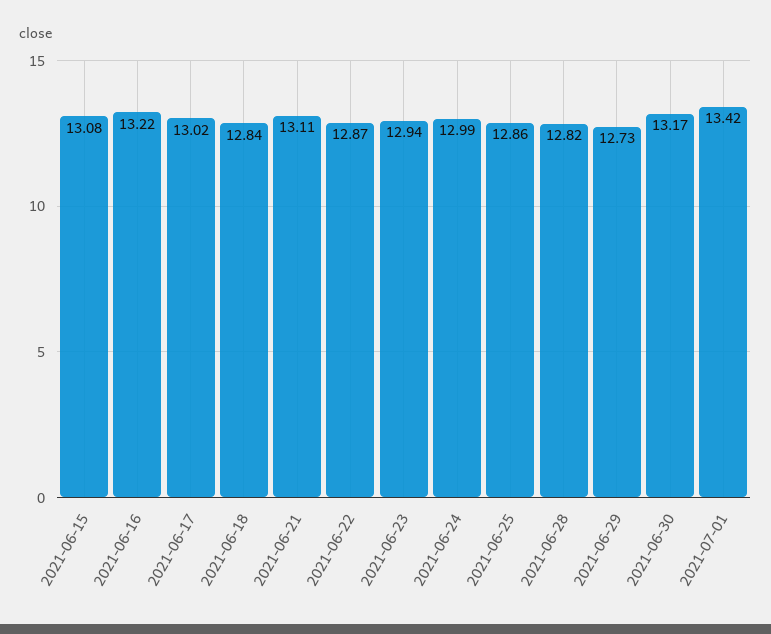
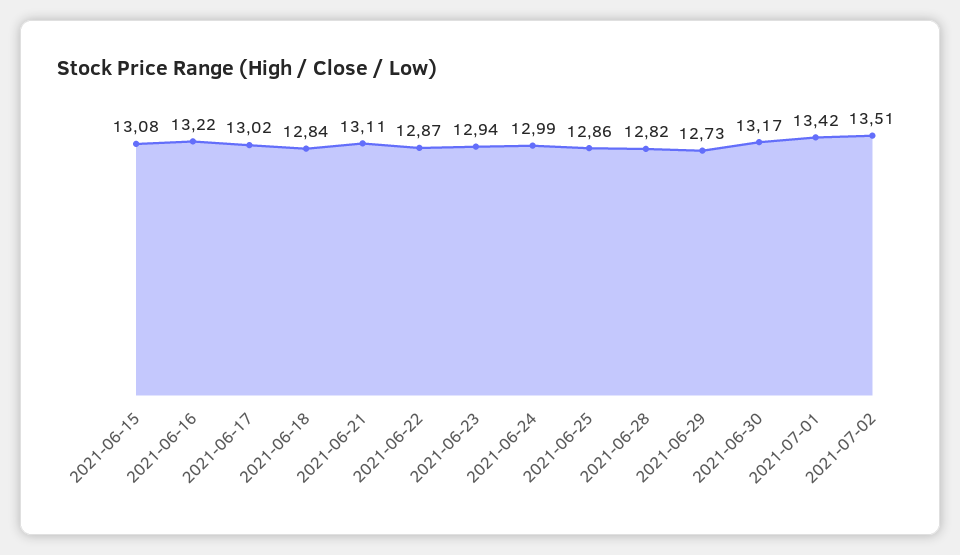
2021-07-02: none -> 13.51

